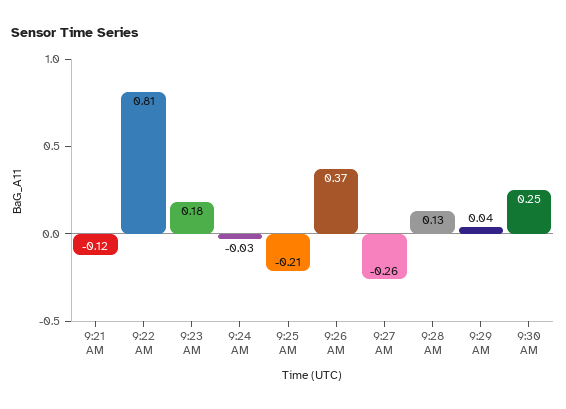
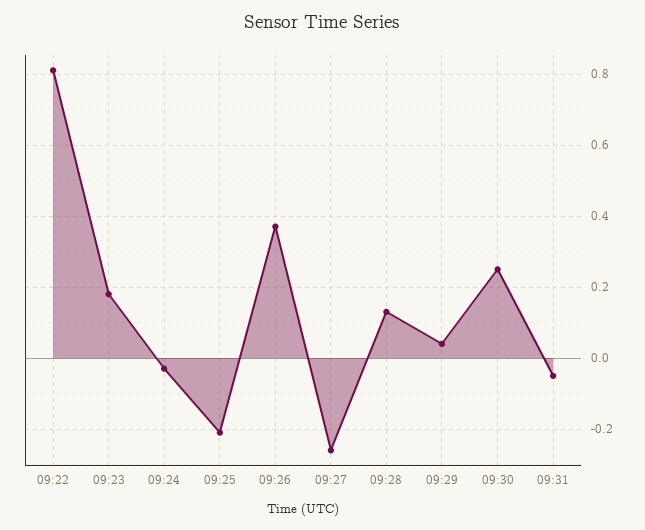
9:21 AM: -0.12 -> none
09:31: none -> -0.05

